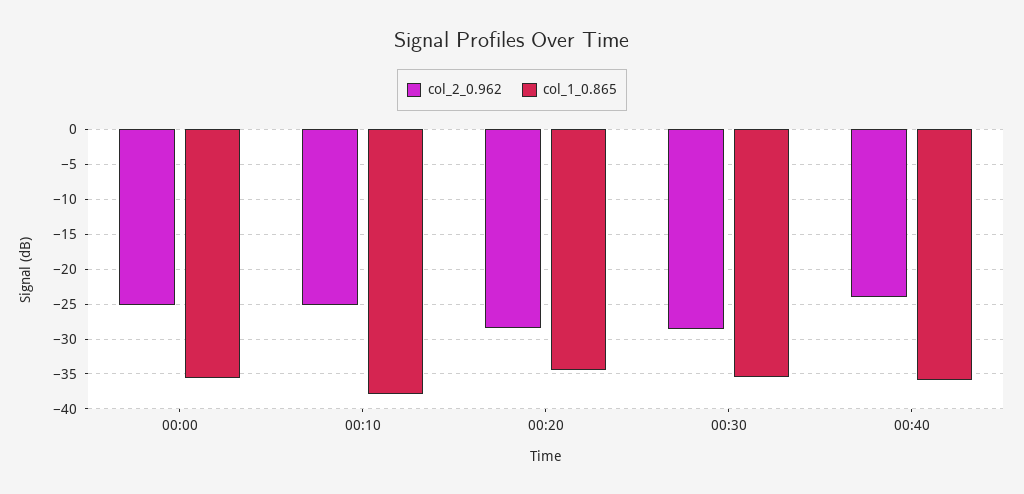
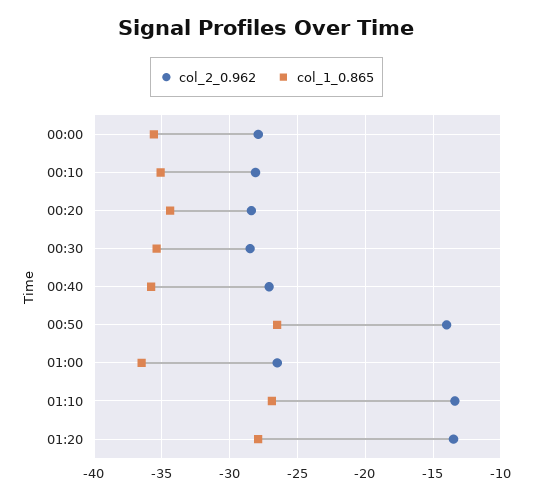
col_2_0.962, 00:00: -25 -> -28
col_2_0.962, 00:10: -25 -> -28
col_1_0.865, 00:10: -38 -> -35
col_2_0.962, 00:40: -24 -> -27
col_2_0.962, 00:50: none -> -14
col_1_0.865, 00:50: none -> -26.5
col_2_0.962, 01:00: none -> -26.5
col_1_0.865, 01:00: none -> -36.5
col_2_0.962, 01:10: none -> -13.5
col_1_0.865, 01:10: none -> -27
col_2_0.962, 01:20: none -> -13.5
col_1_0.865, 01:20: none -> -28

